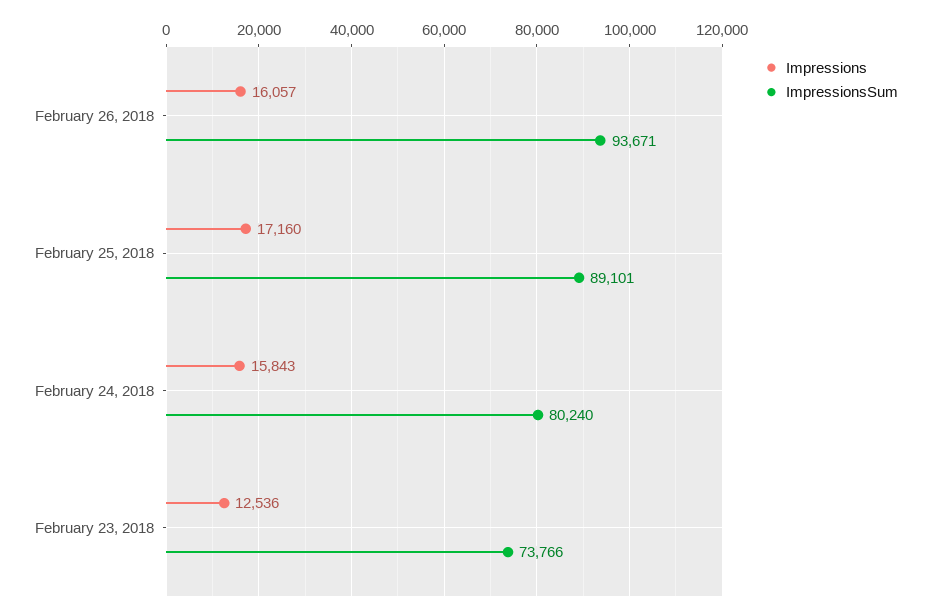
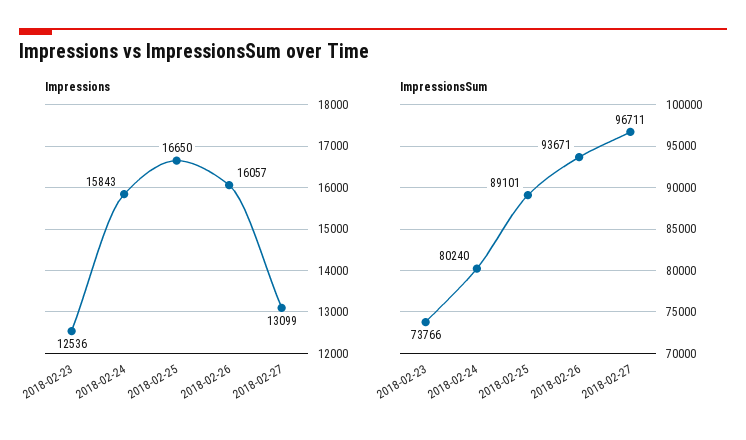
Impressions, February 25, 2018: 17160 -> 16650
Impressions, 2018-02-27: none -> 13099
ImpressionsSum, 2018-02-27: none -> 96711

